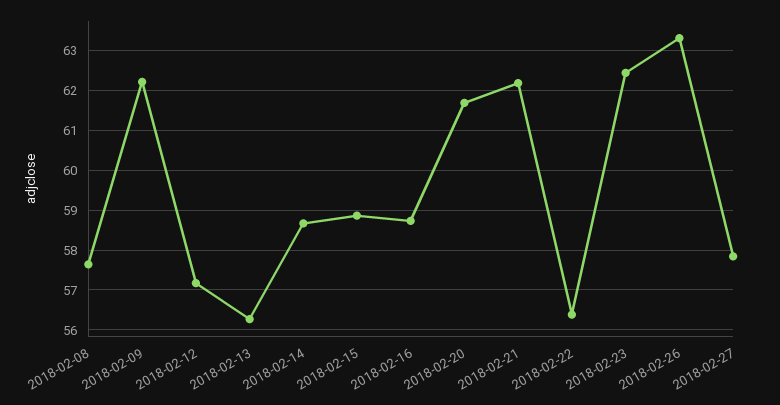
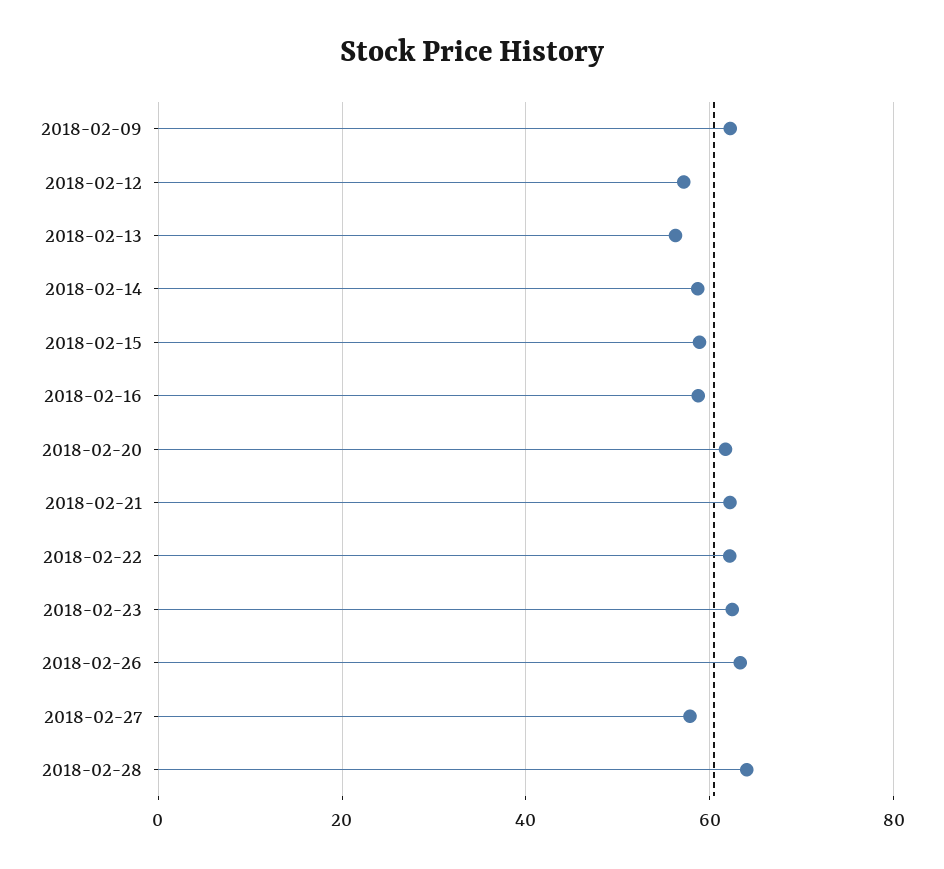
2018-02-08: 57.6 -> none
2018-02-22: 56.4 -> 62
2018-02-28: none -> 64

